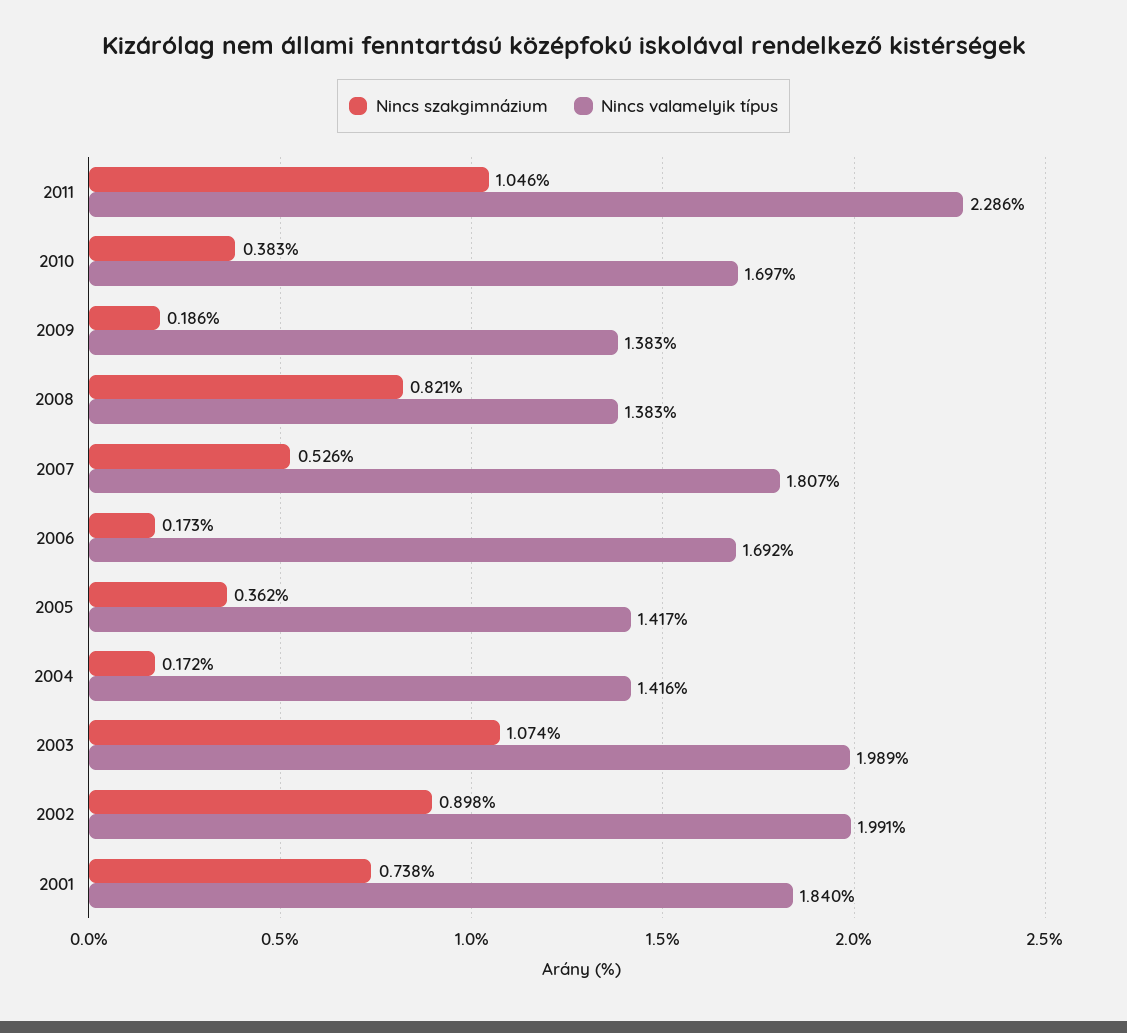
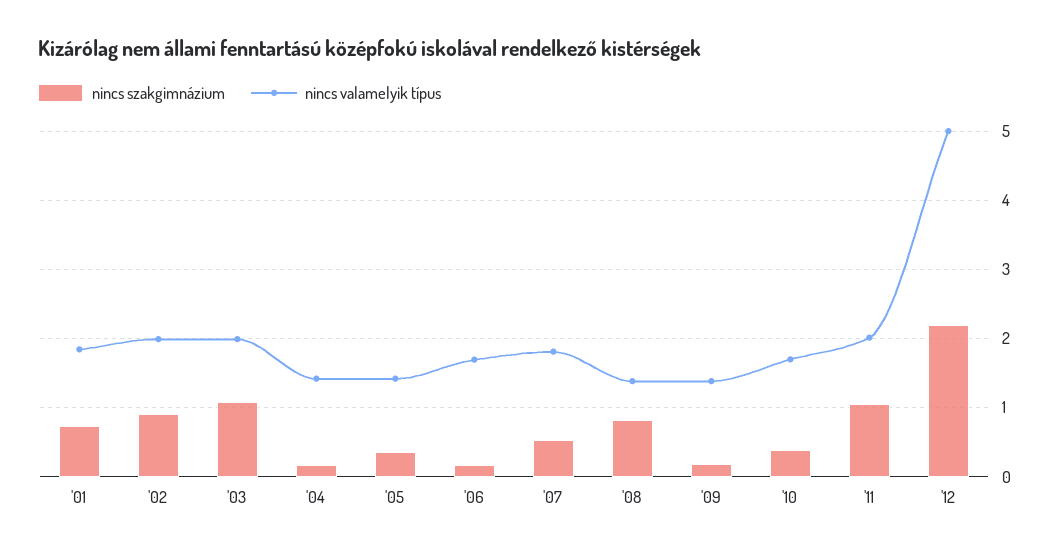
Nincs valamelyik típus, 2011: 2.286 -> 2
Nincs szakgimnázium, '12: none -> 2.2
Nincs valamelyik típus, '12: none -> 5

